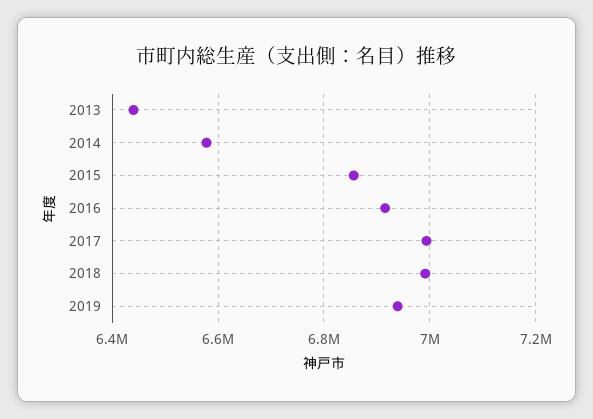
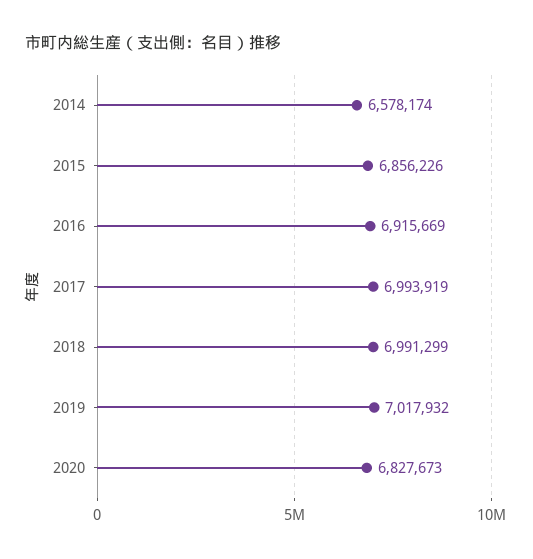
2013: 6440000 -> none
2019: 6940000 -> 7017932
2020: none -> 6827673

